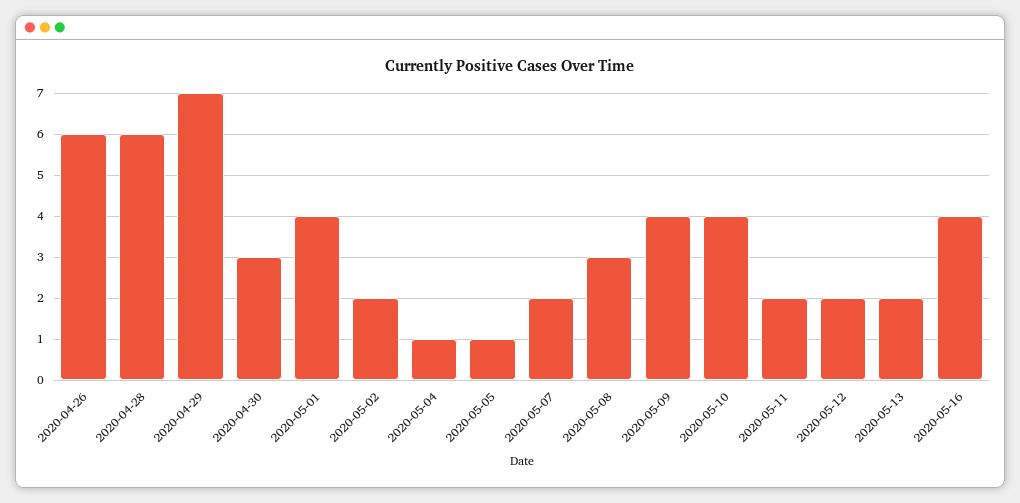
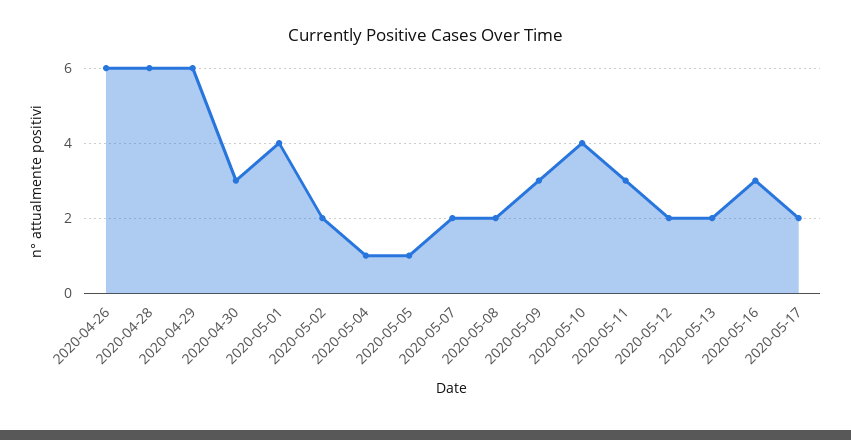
2020-04-29: 7 -> 6
2020-05-08: 3 -> 2
2020-05-09: 4 -> 3
2020-05-11: 2 -> 3
2020-05-16: 4 -> 3
2020-05-17: none -> 2

